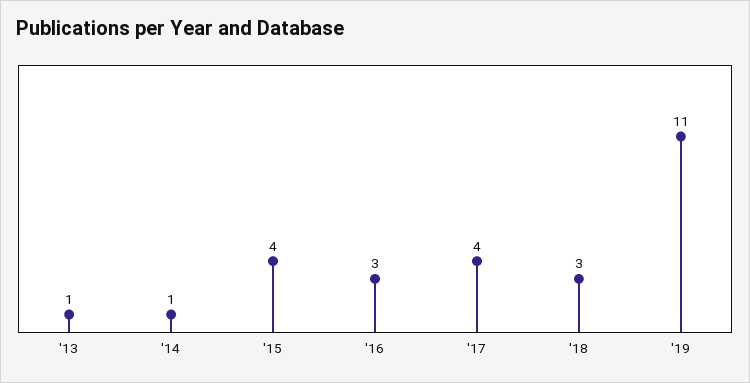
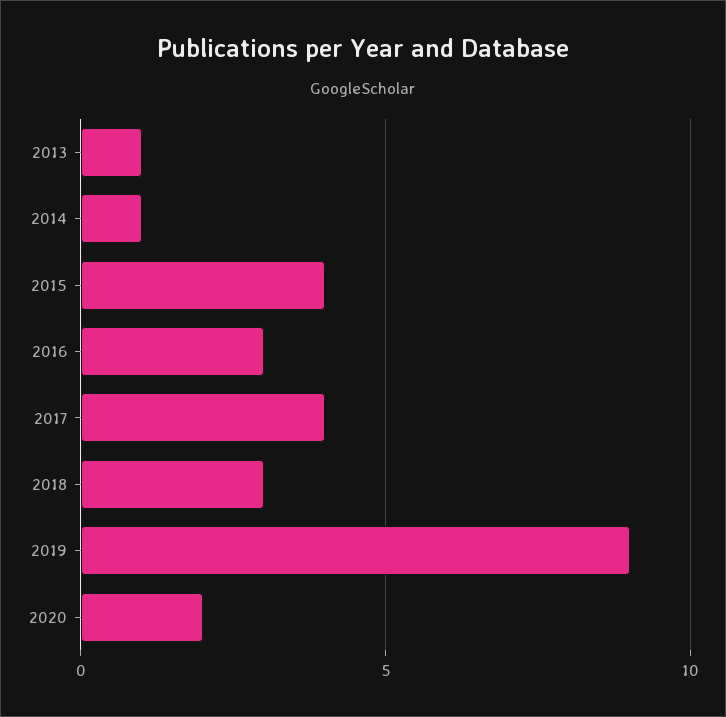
'19: 11 -> 9
2020: none -> 2

